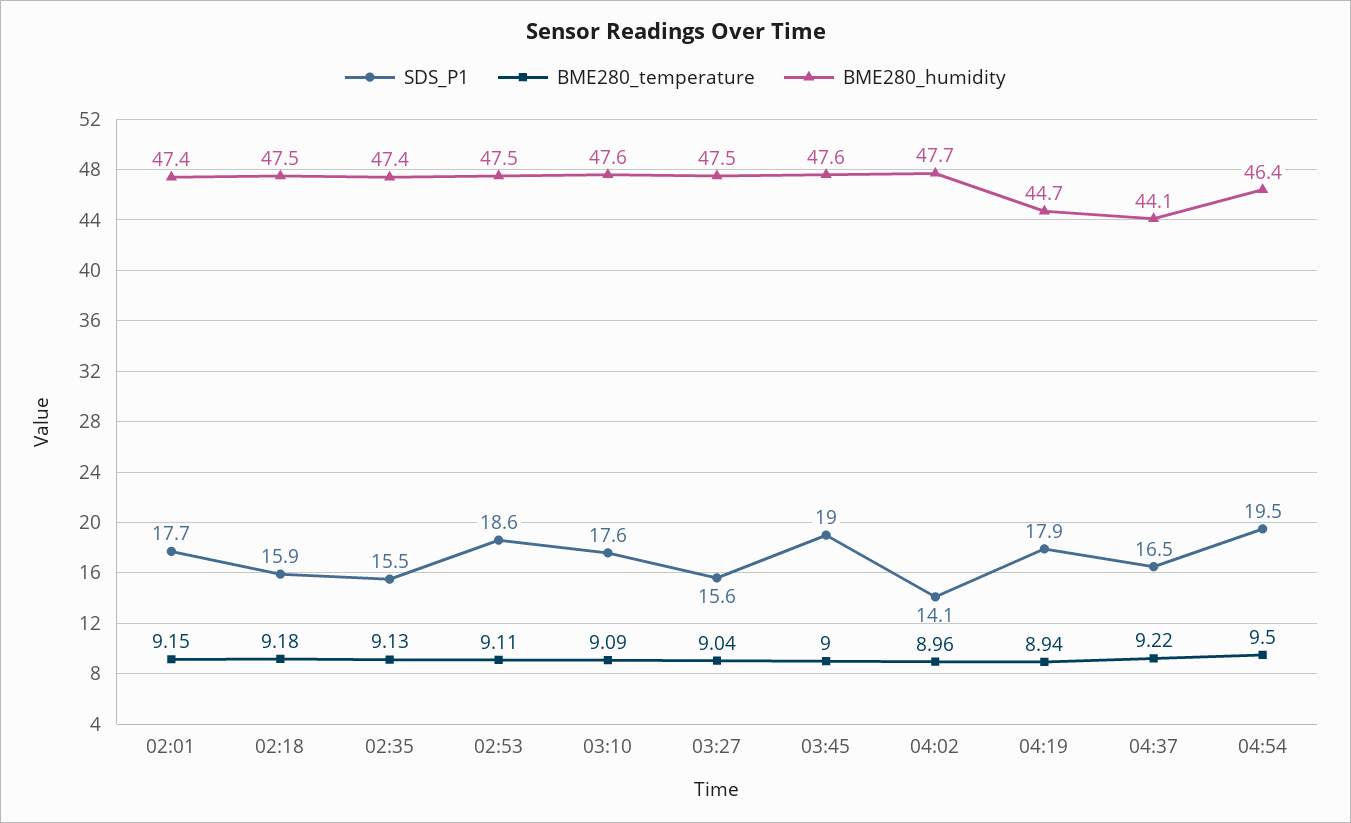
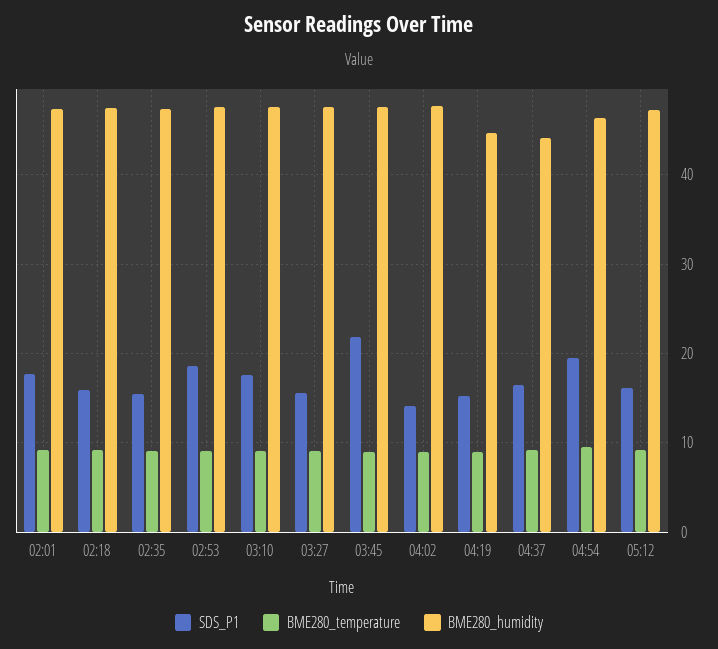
SDS_P1, 03:45: 19 -> 22
SDS_P1, 04:19: 17.9 -> 15
SDS_P1, 05:12: none -> 16
BME280_temperature, 05:12: none -> 9
BME280_humidity, 05:12: none -> 47

